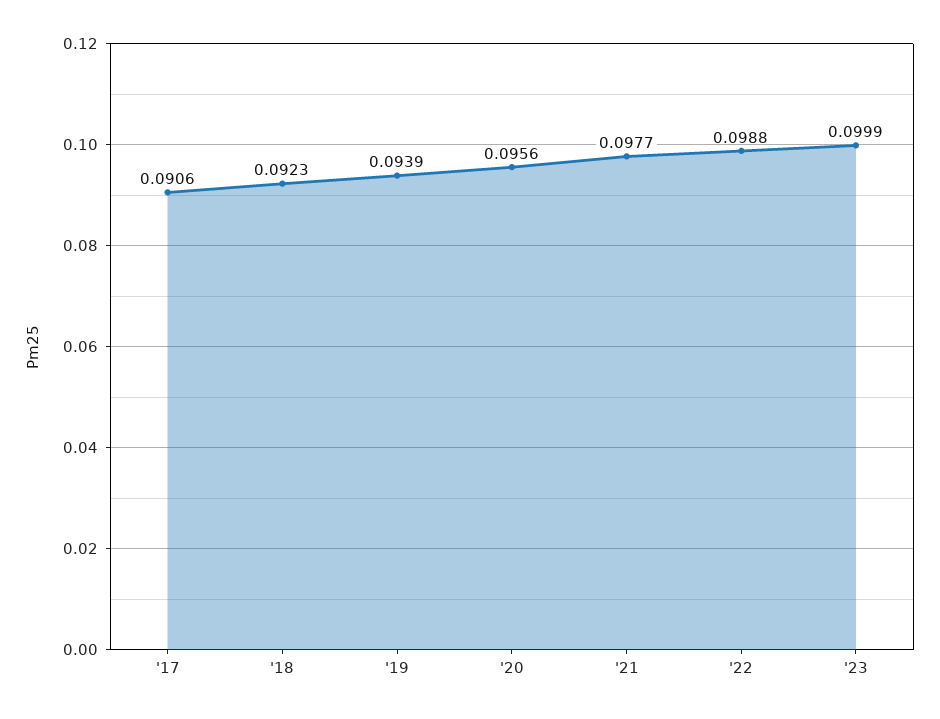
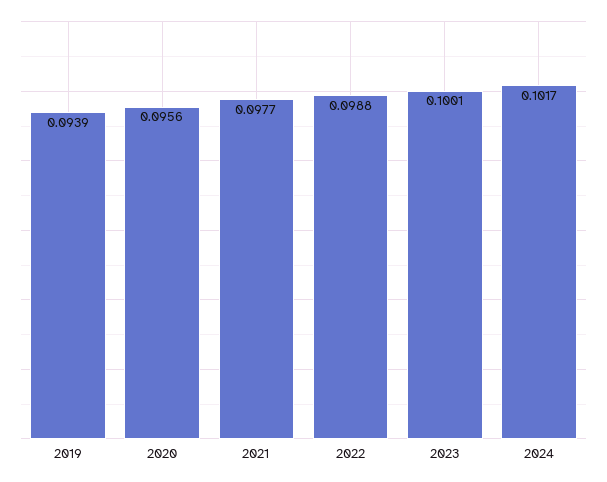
'17: 0.0906 -> none
'18: 0.0923 -> none
'23: 0.0999 -> 0.1001
2024: none -> 0.1017

